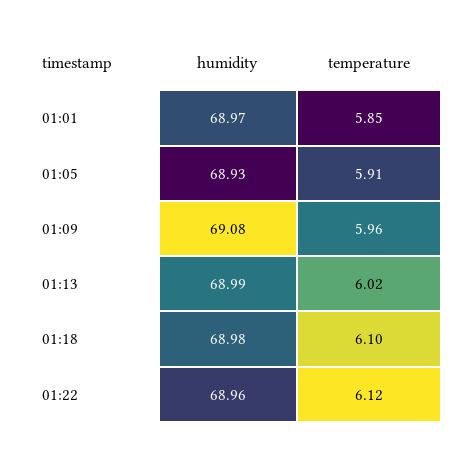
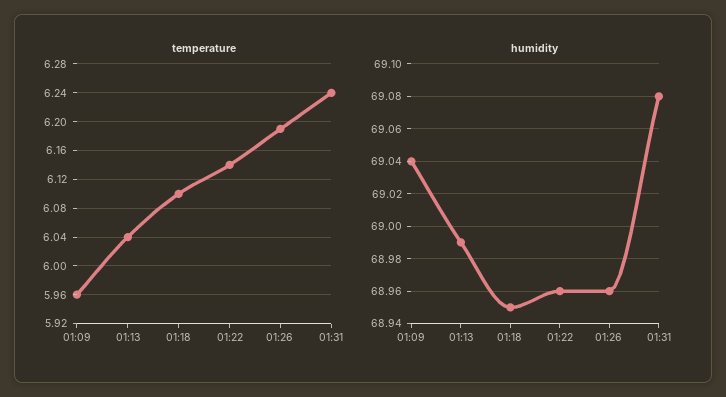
humidity, 01:01: 68.97 -> none
temperature, 01:01: 5.85 -> none
humidity, 01:05: 68.93 -> none
temperature, 01:05: 5.91 -> none
humidity, 01:09: 69.08 -> 69.04
temperature, 01:13: 6.02 -> 6.04
humidity, 01:18: 68.98 -> 68.95
temperature, 01:22: 6.12 -> 6.14
temperature, 01:26: none -> 6.19
temperature, 01:31: none -> 6.24
humidity, 01:26: none -> 68.96
humidity, 01:31: none -> 69.08

